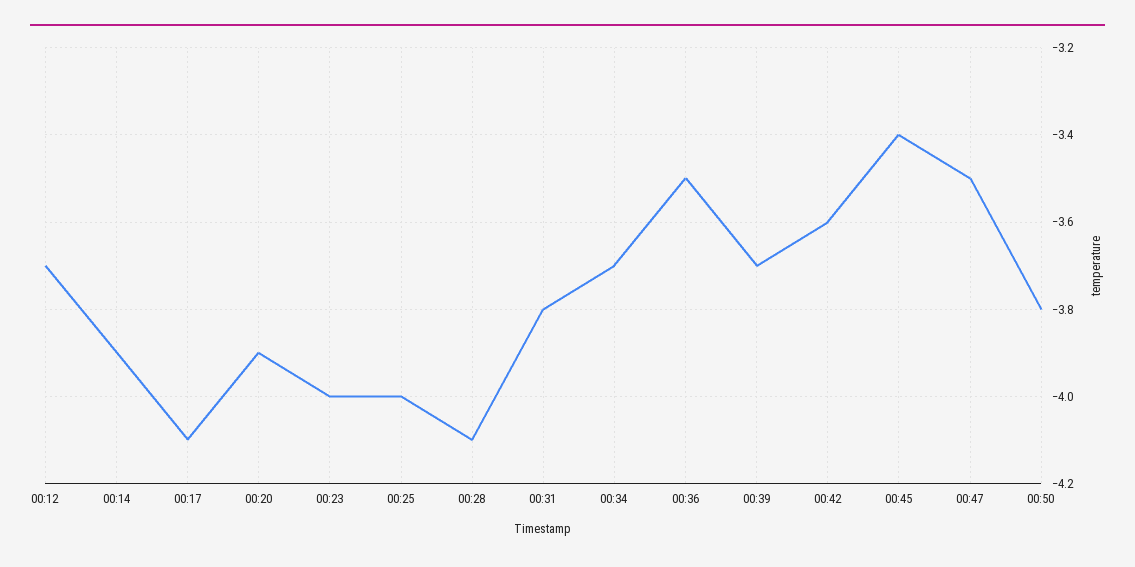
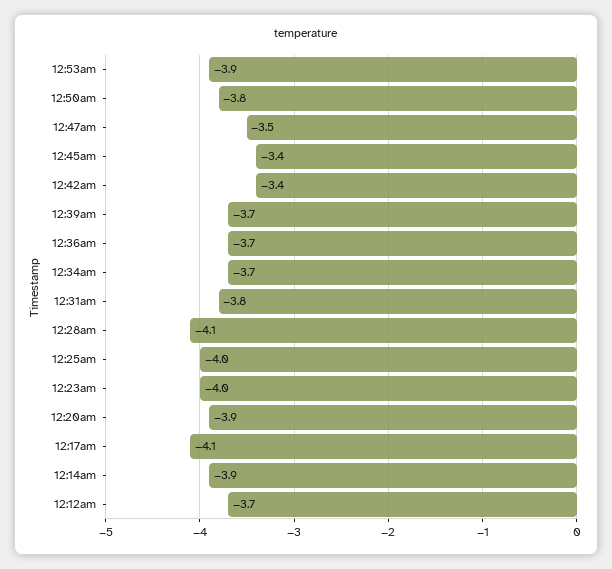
00:36: -3.5 -> -3.7
00:42: -3.6 -> -3.4
12:53am: none -> -3.9

